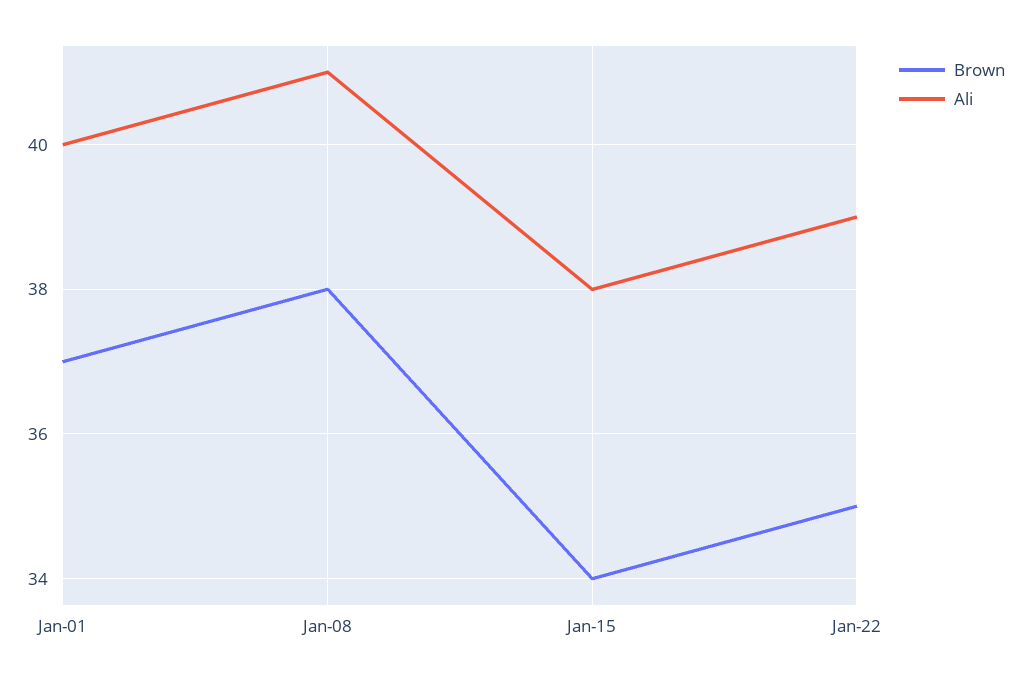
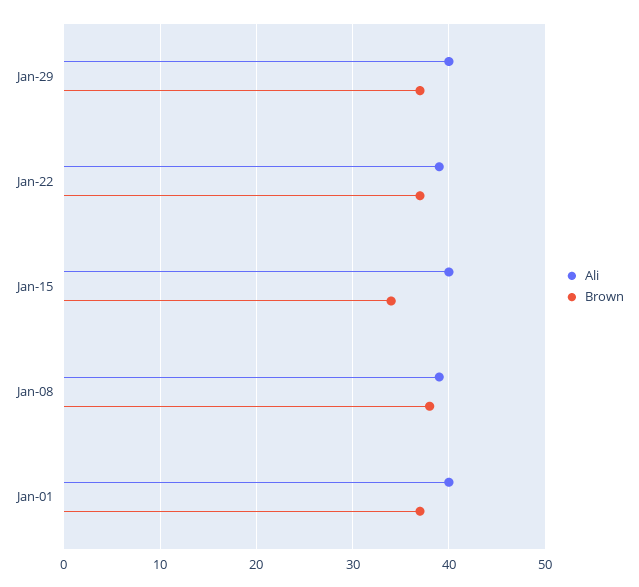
Ali, Jan-08: 41 -> 39
Ali, Jan-15: 38 -> 40
Brown, Jan-22: 35 -> 37
Ali, Jan-29: none -> 40
Brown, Jan-29: none -> 37

